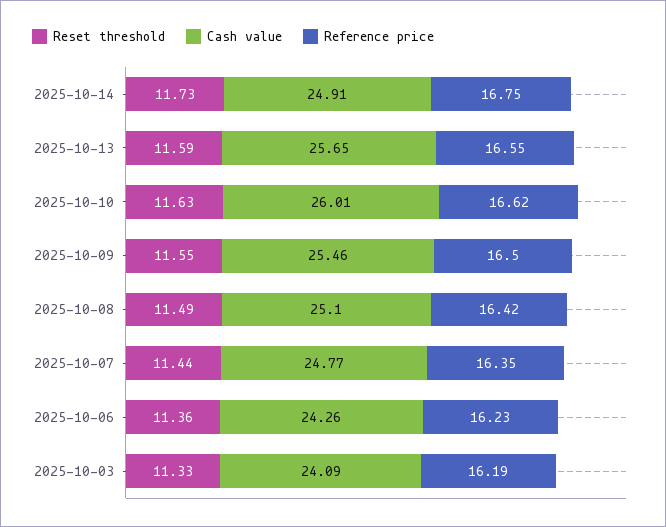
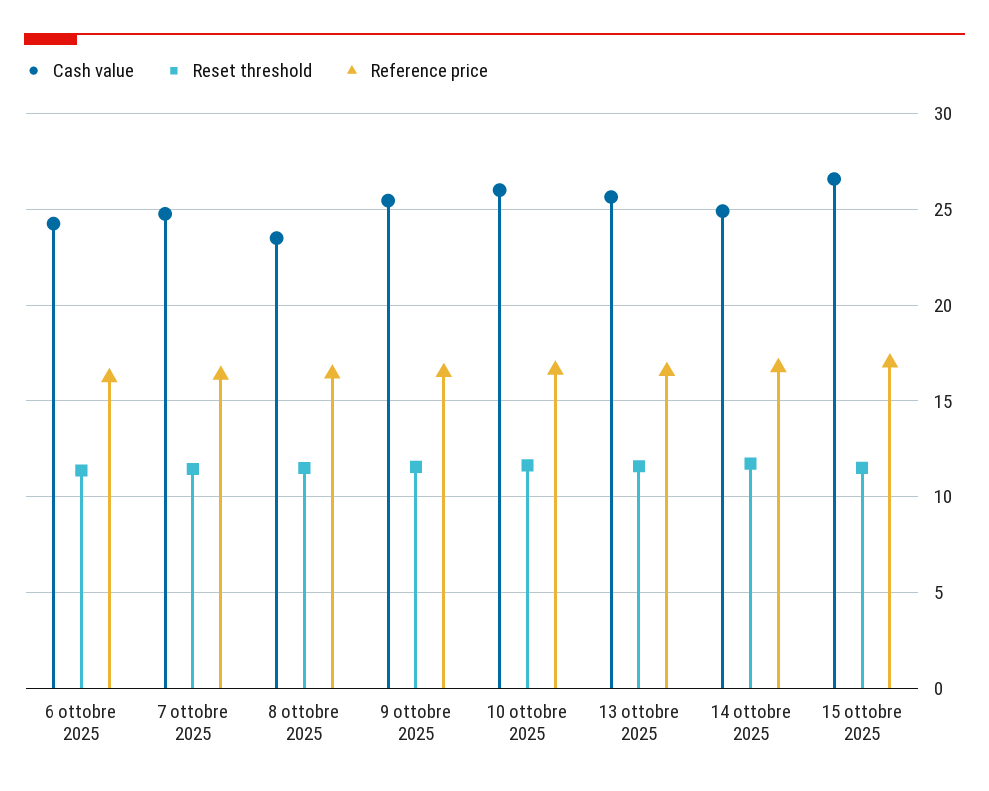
Cash value, 2025-10-08: 25.1 -> 23.5
Reset threshold, 2025-10-03: 11.33 -> none
Cash value, 2025-10-03: 24.09 -> none
Reference price, 2025-10-03: 16.19 -> none
Cash value, 15 ottobre 2025: none -> 26.5
Reset threshold, 15 ottobre 2025: none -> 11.5
Reference price, 15 ottobre 2025: none -> 17

